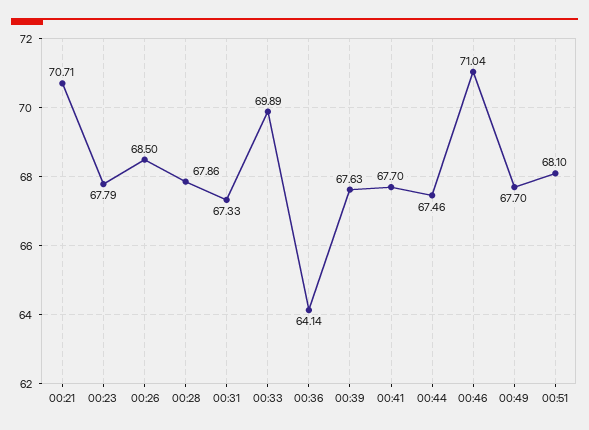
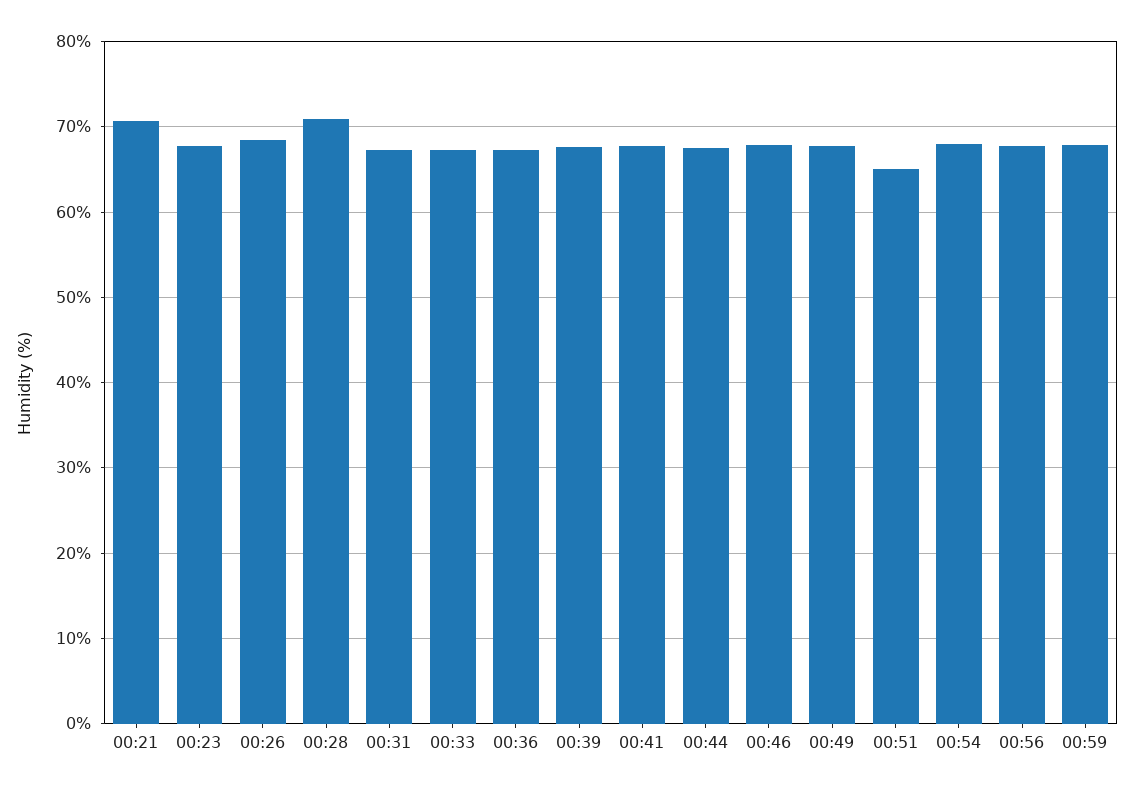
00:28: 67.86 -> 71
00:33: 69.89 -> 67
00:36: 64.14 -> 67
00:46: 71.04 -> 68
00:51: 68.1 -> 65
00:54: none -> 68
00:56: none -> 68
00:59: none -> 68

